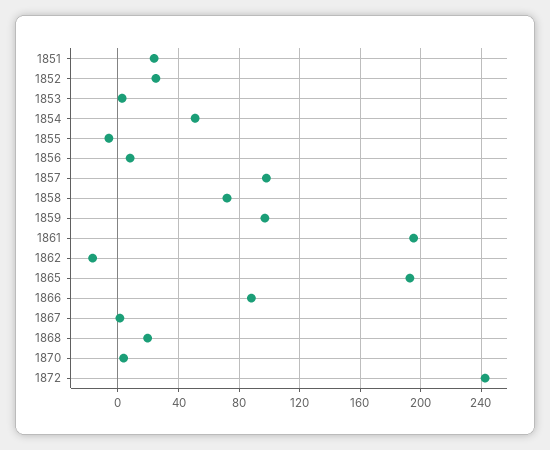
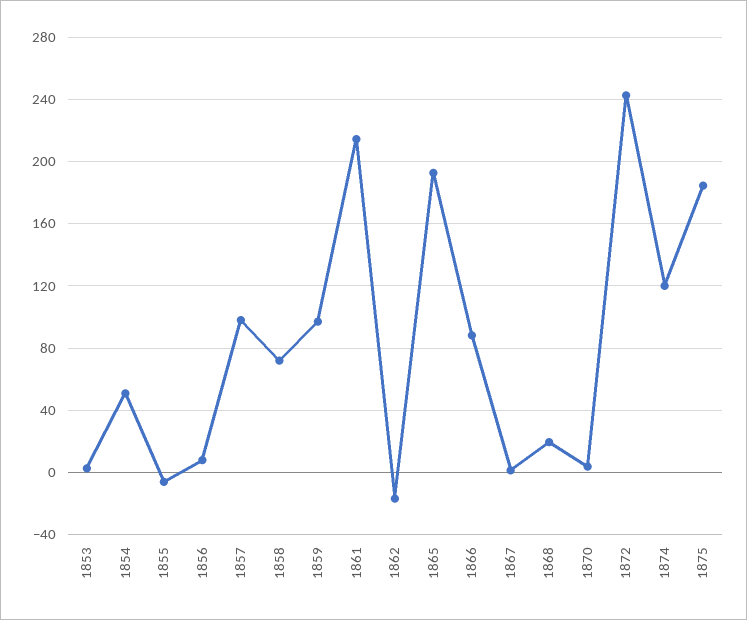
1851: 25 -> none
1852: 25 -> none
1861: 195 -> 215
1874: none -> 120
1875: none -> 185

